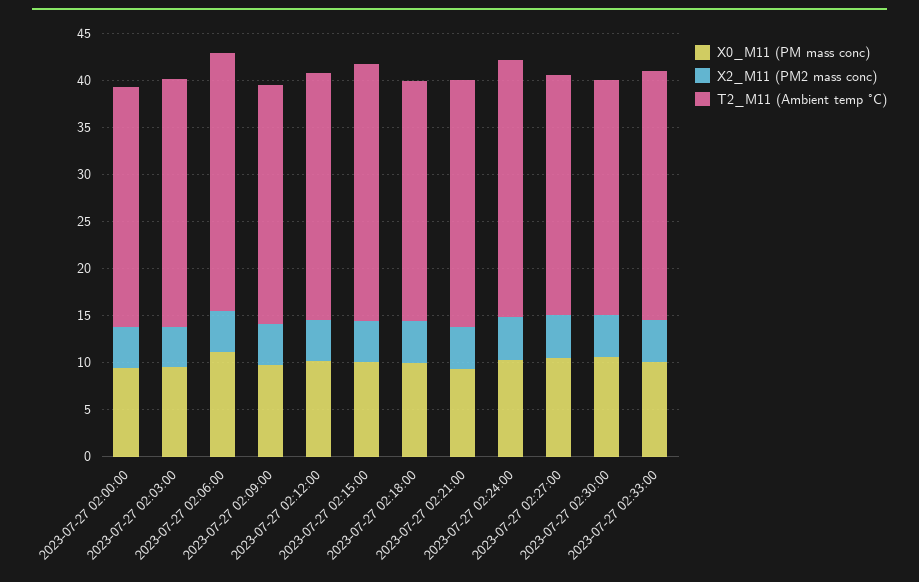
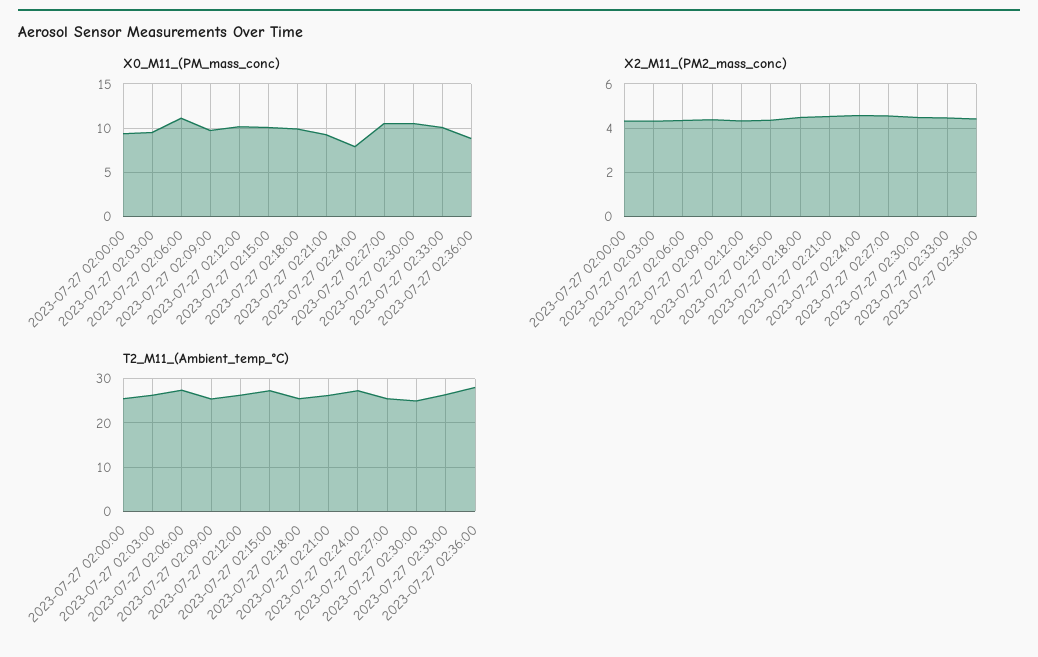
X0_M11 (PM mass conc), 2023-07-27 02:24:00: 10 -> 8
X0_M11 (PM mass conc), 2023-07-27 02:36:00: none -> 9
X2_M11 (PM2 mass conc), 2023-07-27 02:36:00: none -> 4.5
T2_M11 (Ambient temp °C), 2023-07-27 02:36:00: none -> 28

